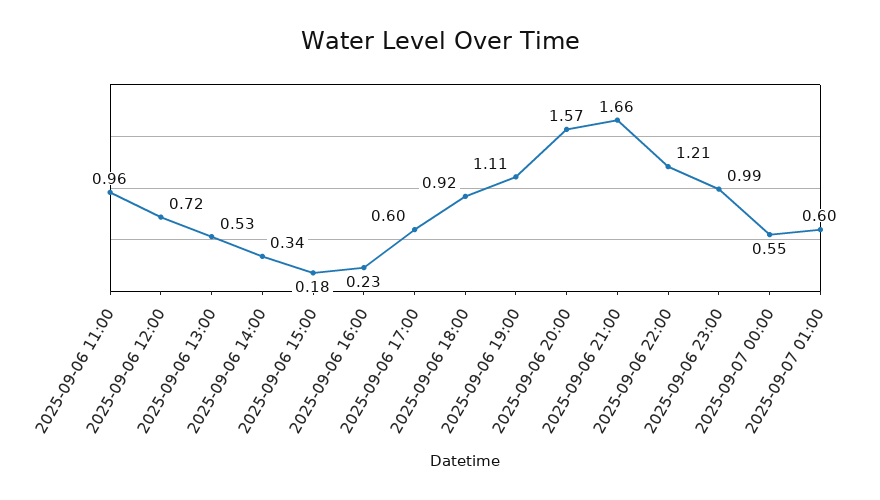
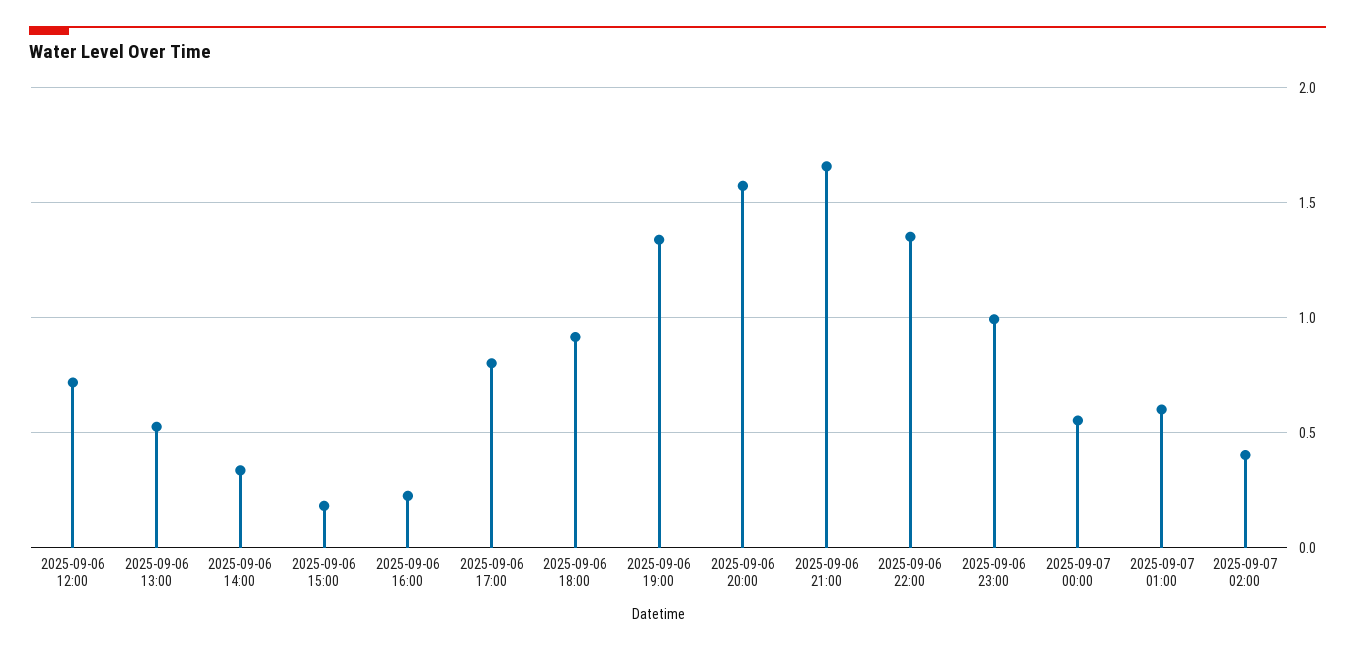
2025-09-06 11:00: 0.96 -> none
2025-09-06 17:00: 0.6 -> 0.8
2025-09-06 19:00: 1.11 -> 1.35
2025-09-06 22:00: 1.21 -> 1.35
2025-09-07 02:00: none -> 0.4

